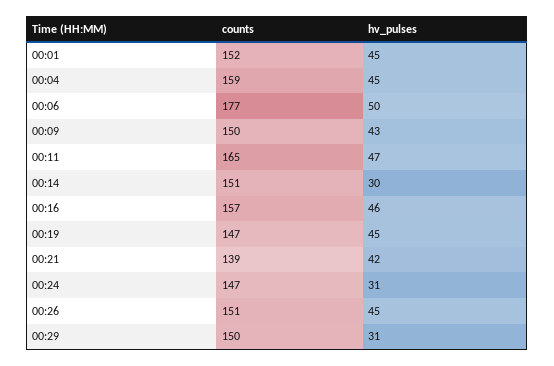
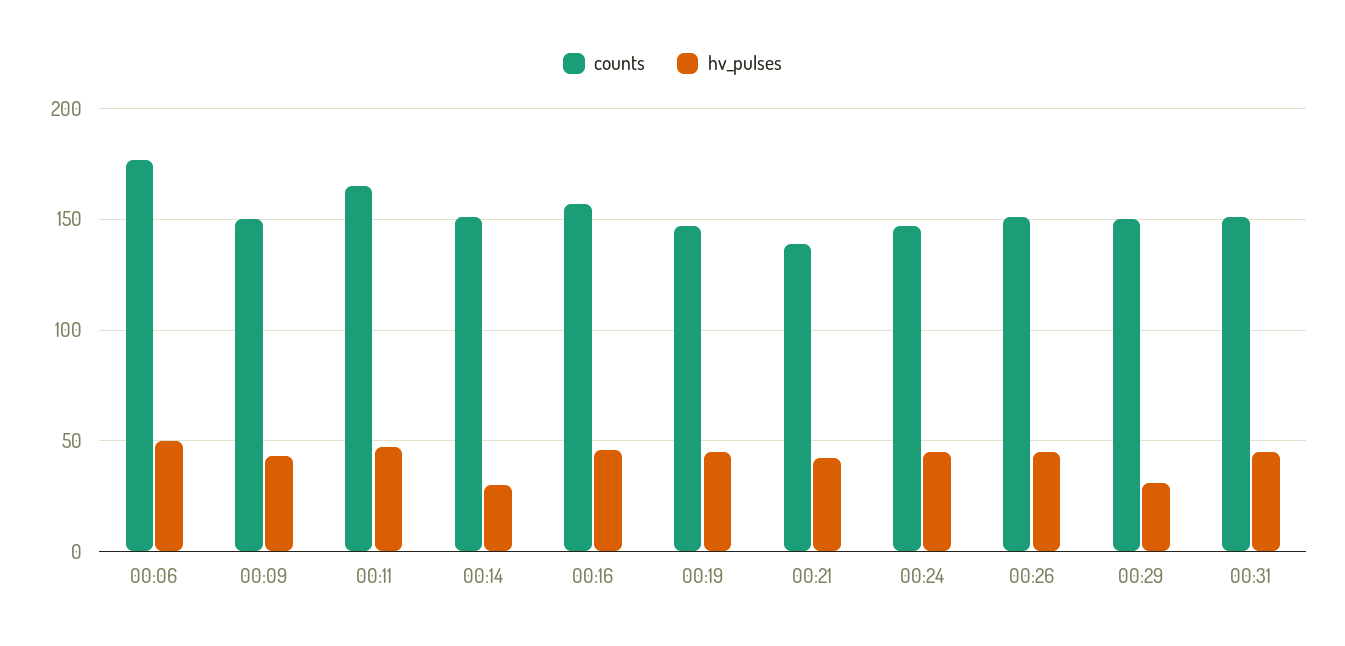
counts, 00:01: 152 -> none
hv_pulses, 00:01: 45 -> none
counts, 00:04: 159 -> none
hv_pulses, 00:04: 45 -> none
hv_pulses, 00:24: 31 -> 45
counts, 00:31: none -> 150
hv_pulses, 00:31: none -> 45

